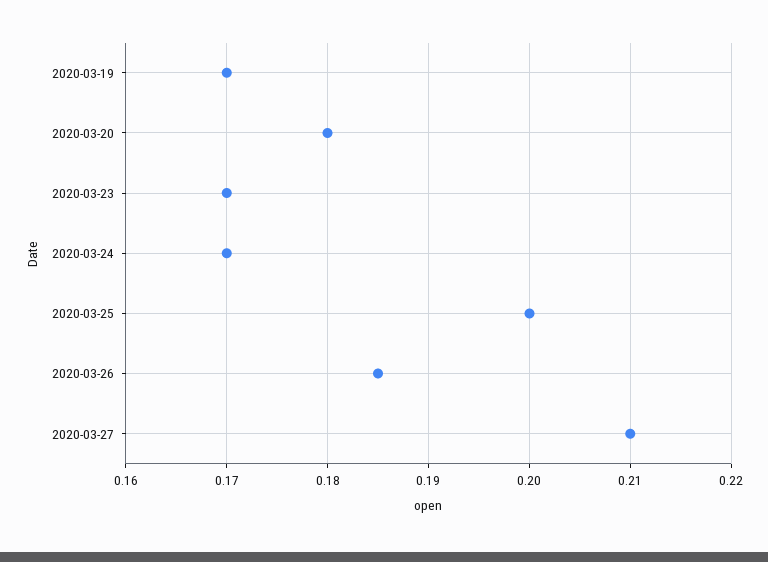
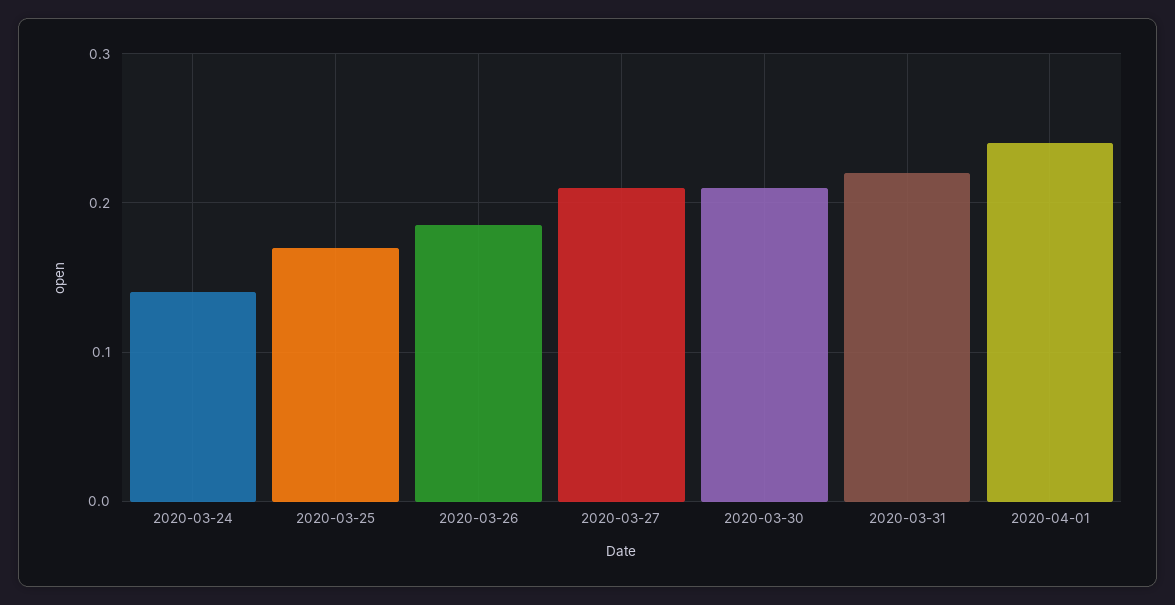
2020-03-19: 0.17 -> none
2020-03-20: 0.18 -> none
2020-03-23: 0.17 -> none
2020-03-24: 0.17 -> 0.14
2020-03-25: 0.2 -> 0.17
2020-03-30: none -> 0.21
2020-03-31: none -> 0.22
2020-04-01: none -> 0.24

